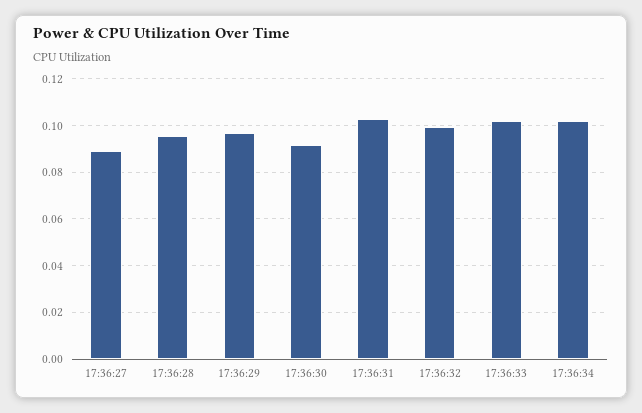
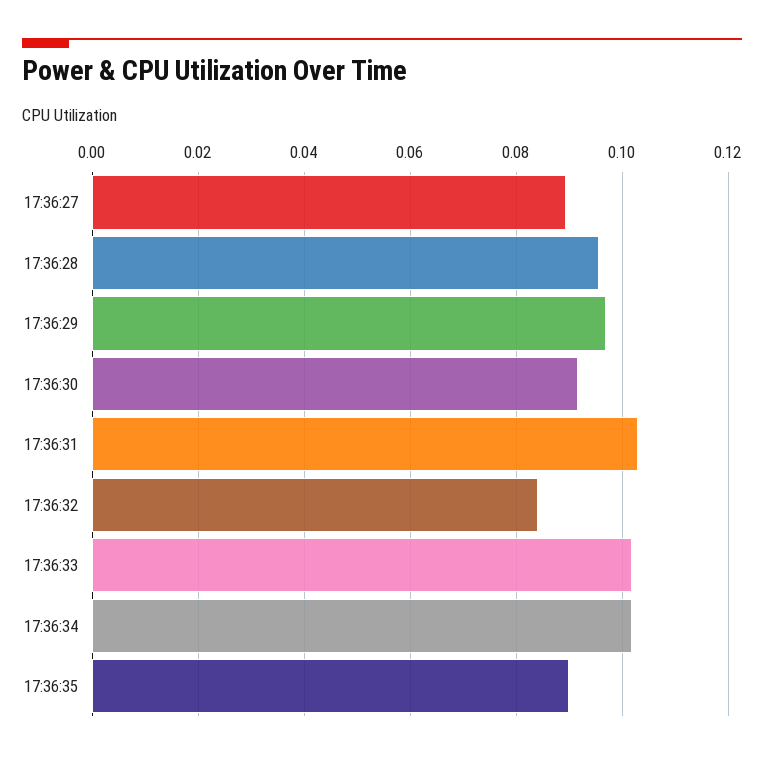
17:36:32: 0.1 -> 0.084
17:36:35: none -> 0.09

